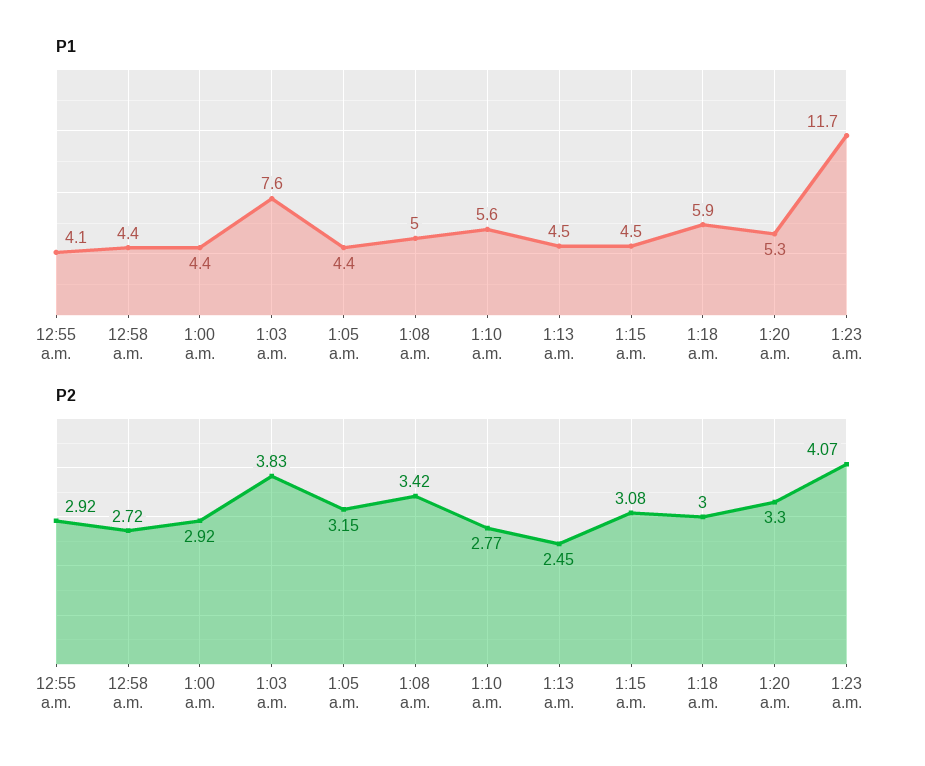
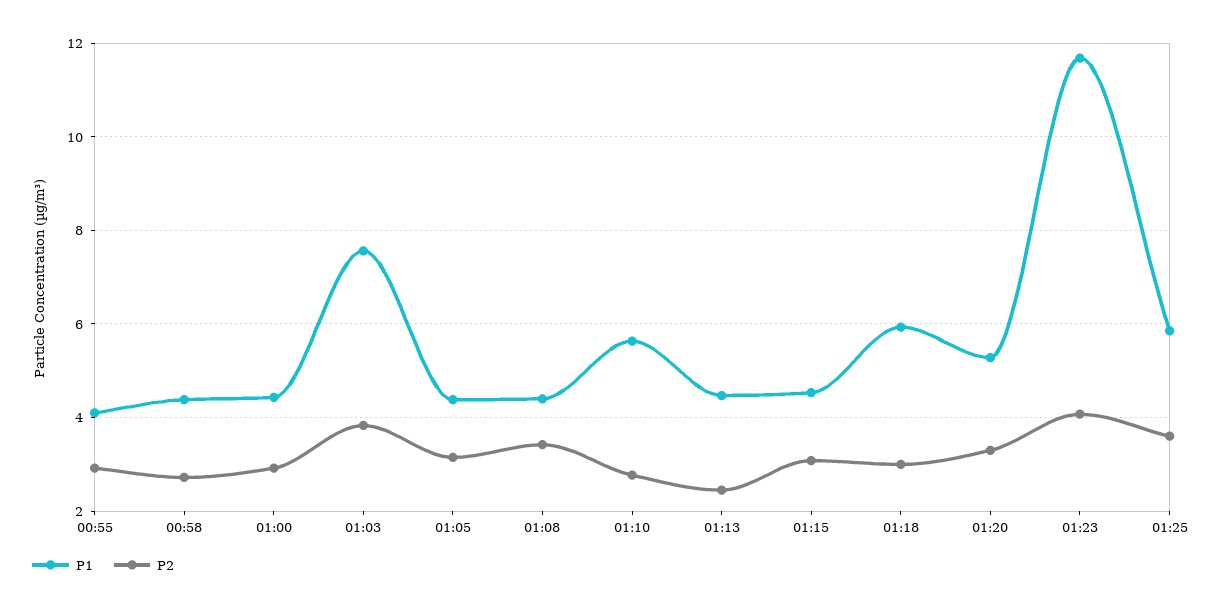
P1, 1:08 a.m.: 5 -> 4.4
P1, 01:25: none -> 5.8
P2, 01:25: none -> 3.6

